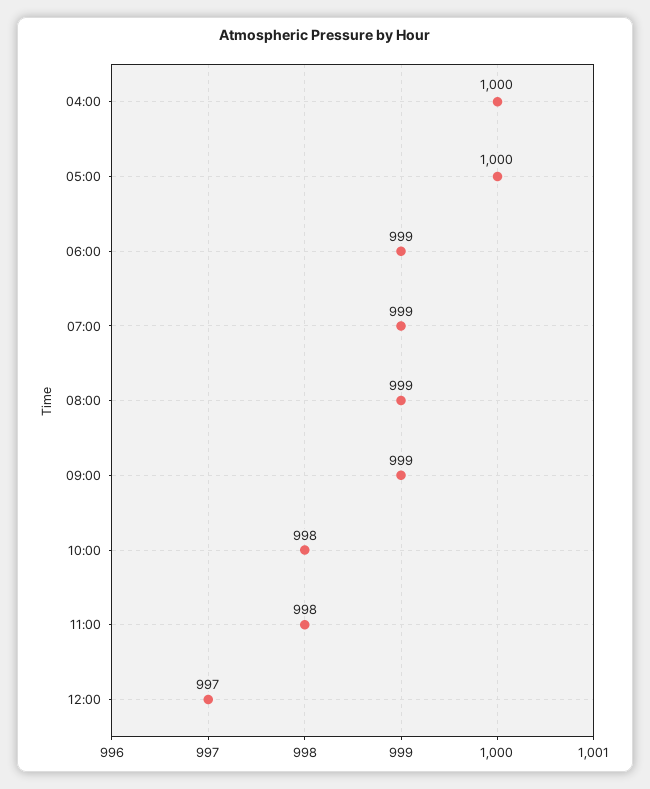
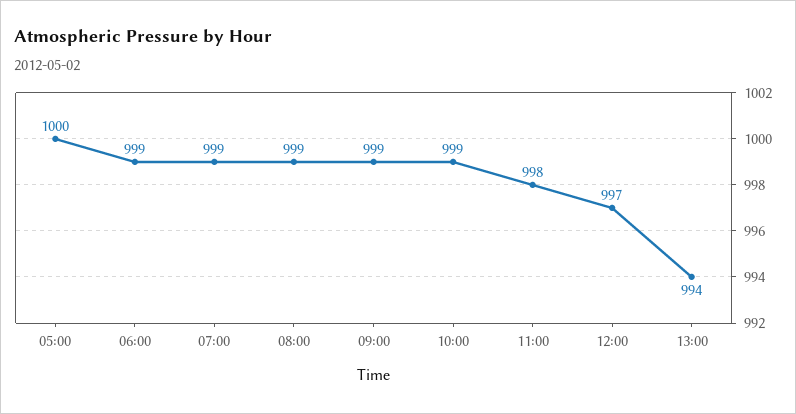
04:00: 1000 -> none
10:00: 998 -> 999
13:00: none -> 994

